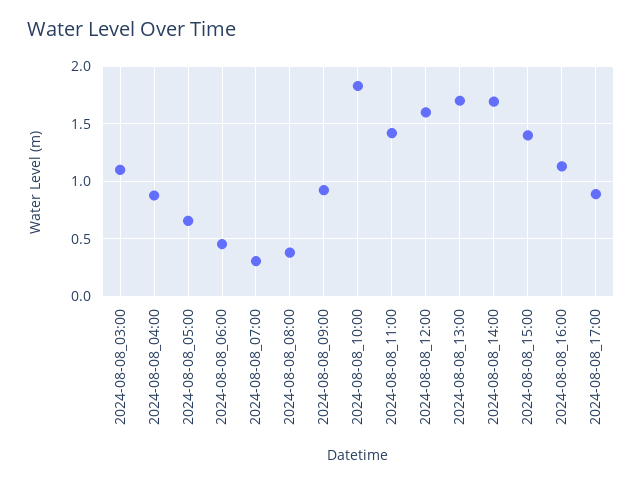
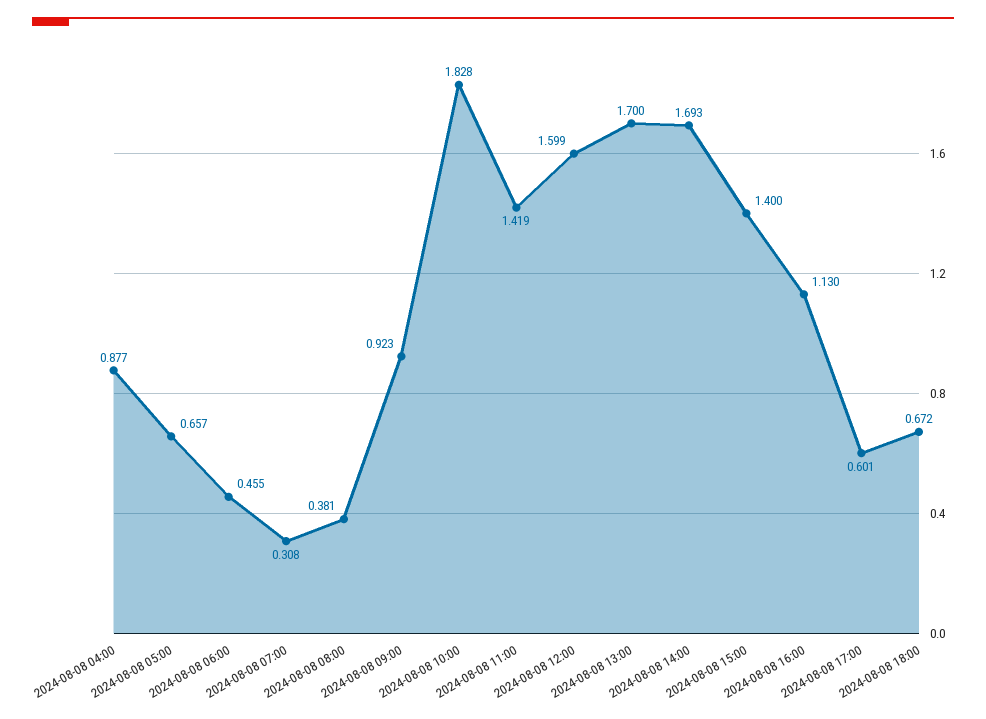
2024-08-08_03:00: 1.1 -> none
2024-08-08_17:00: 0.9 -> 0.601
2024-08-08 18:00: none -> 0.672

